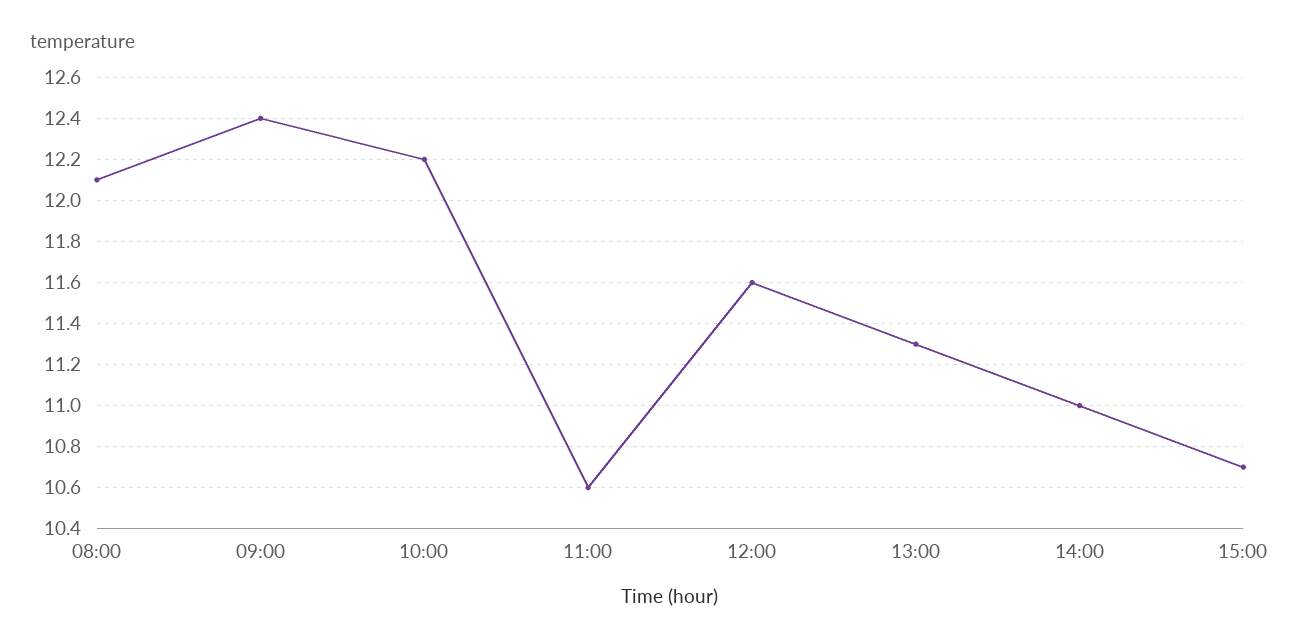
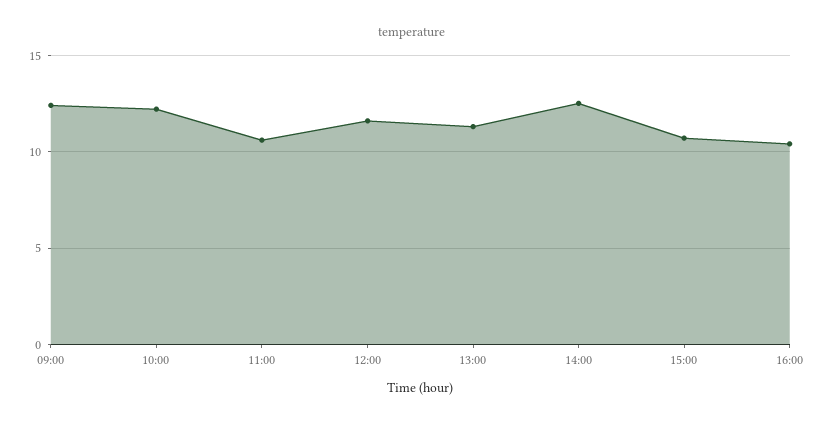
08:00: 12.1 -> none
14:00: 11 -> 12.5
16:00: none -> 10.5

